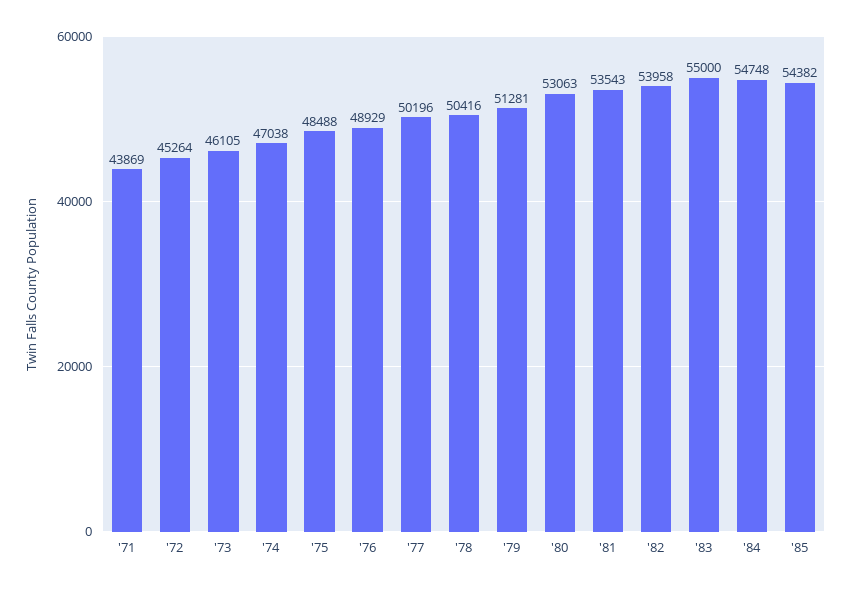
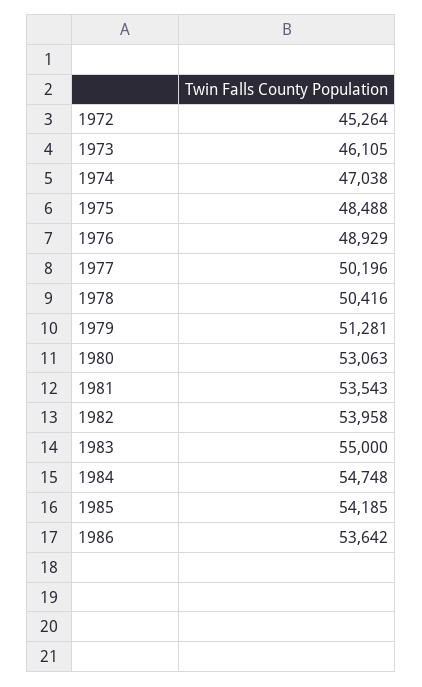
'71: 43869 -> none
'85: 54382 -> 54185
1986: none -> 53642

